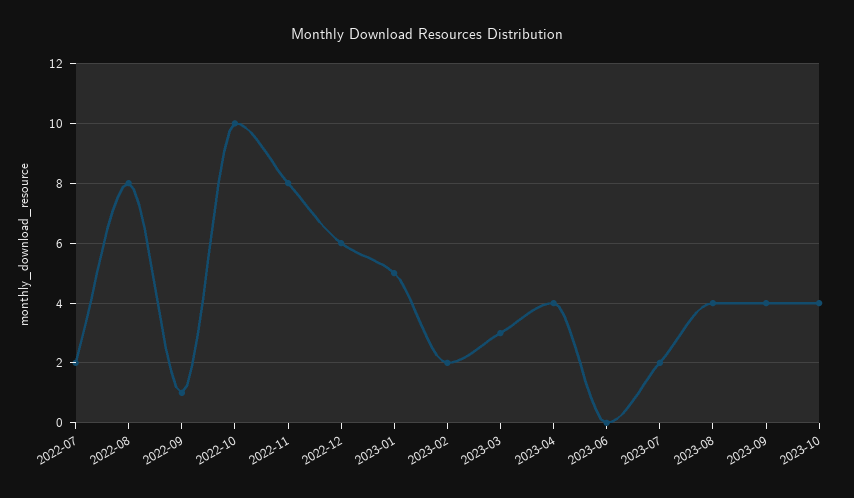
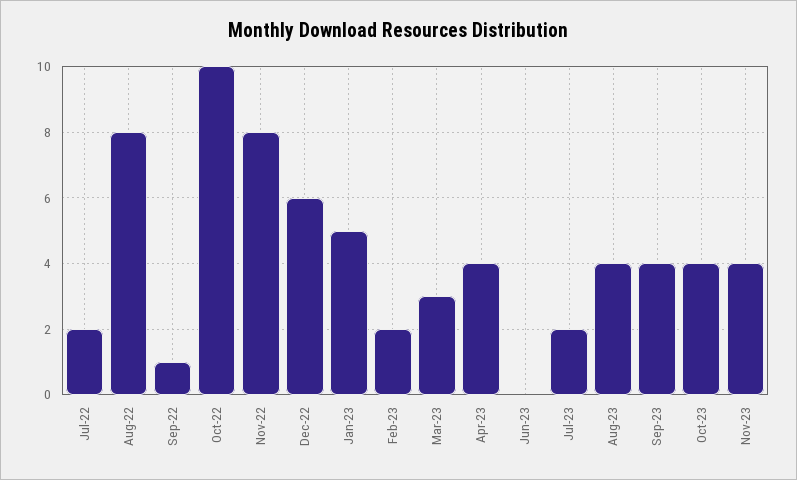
Nov-23: none -> 4

